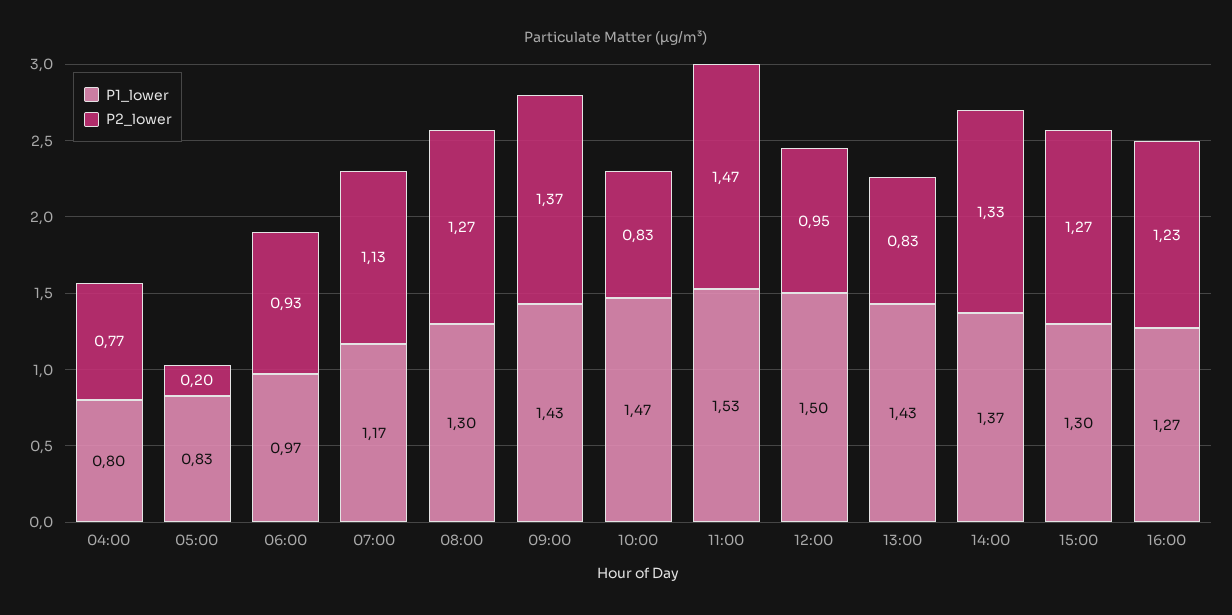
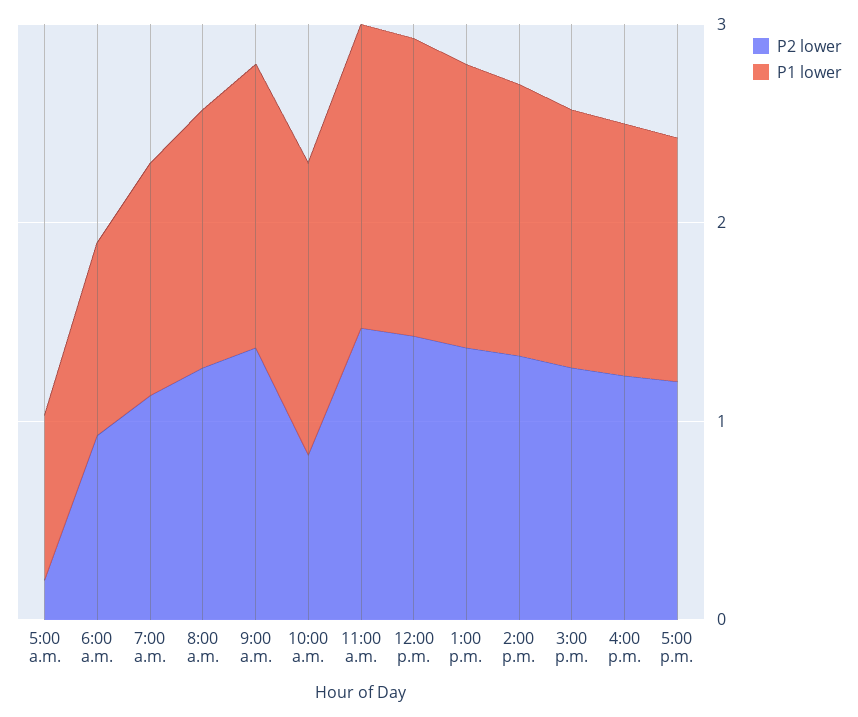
P1_lower, 04:00: 0.8 -> none
P2_lower, 04:00: 0.77 -> none
P2_lower, 12:00: 0.95 -> 1.4
P2_lower, 13:00: 0.83 -> 1.4
P2_lower, 5:00 p.m.: none -> 1.2
P1_lower, 5:00 p.m.: none -> 1.2

